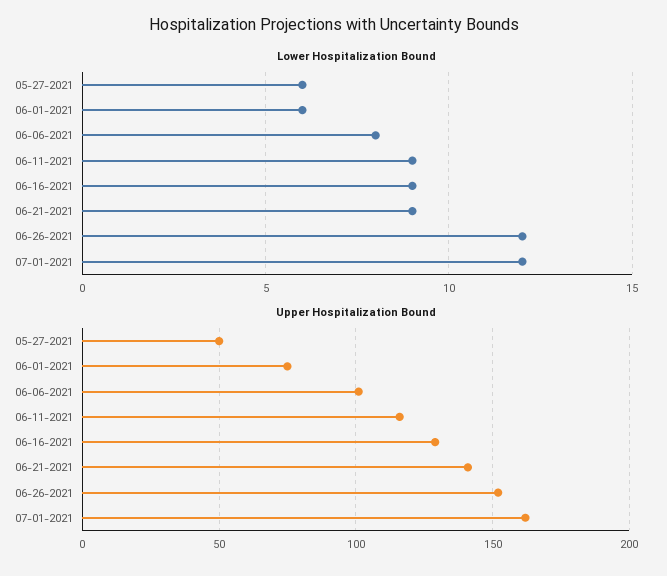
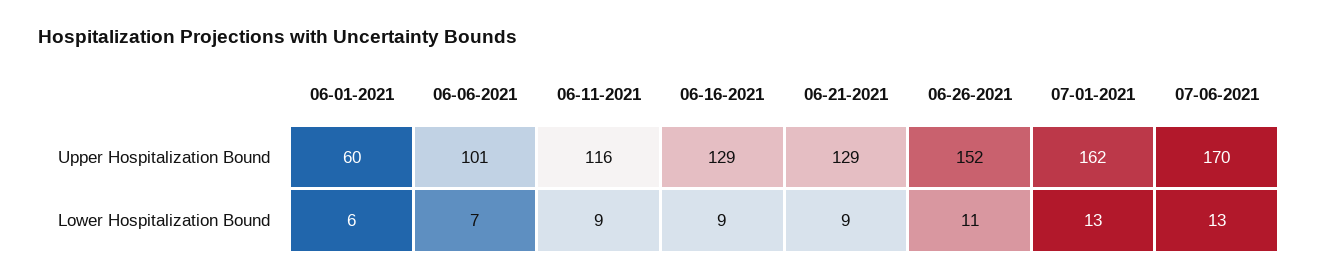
Lower Hospitalization Bound, 05-27-2021: 6 -> none
Lower Hospitalization Bound, 06-06-2021: 8 -> 7
Lower Hospitalization Bound, 06-26-2021: 12 -> 11
Lower Hospitalization Bound, 07-01-2021: 12 -> 13
Upper Hospitalization Bound, 05-27-2021: 50 -> none
Upper Hospitalization Bound, 06-01-2021: 75 -> 60
Upper Hospitalization Bound, 06-21-2021: 140 -> 129
Upper Hospitalization Bound, 07-06-2021: none -> 170
Lower Hospitalization Bound, 07-06-2021: none -> 13

